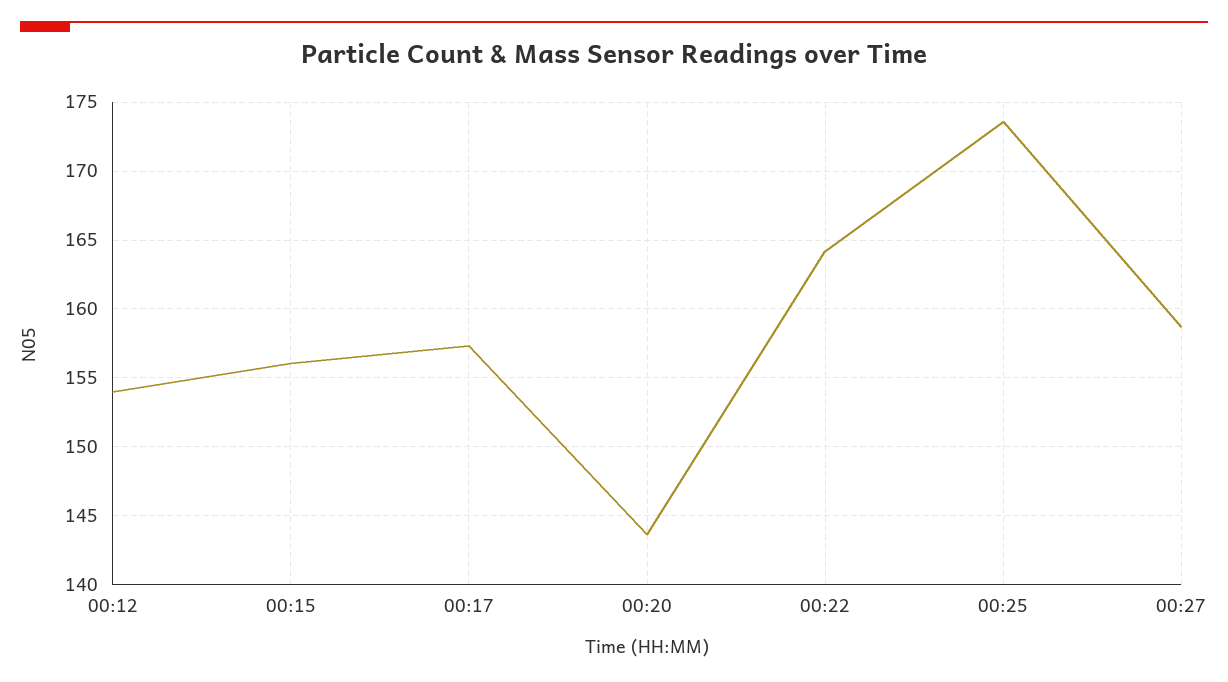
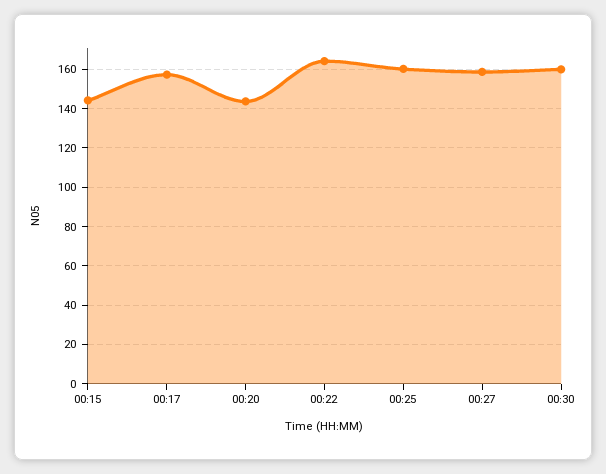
00:12: 154 -> none
00:15: 156 -> 145
00:25: 173.5 -> 160
00:30: none -> 160

